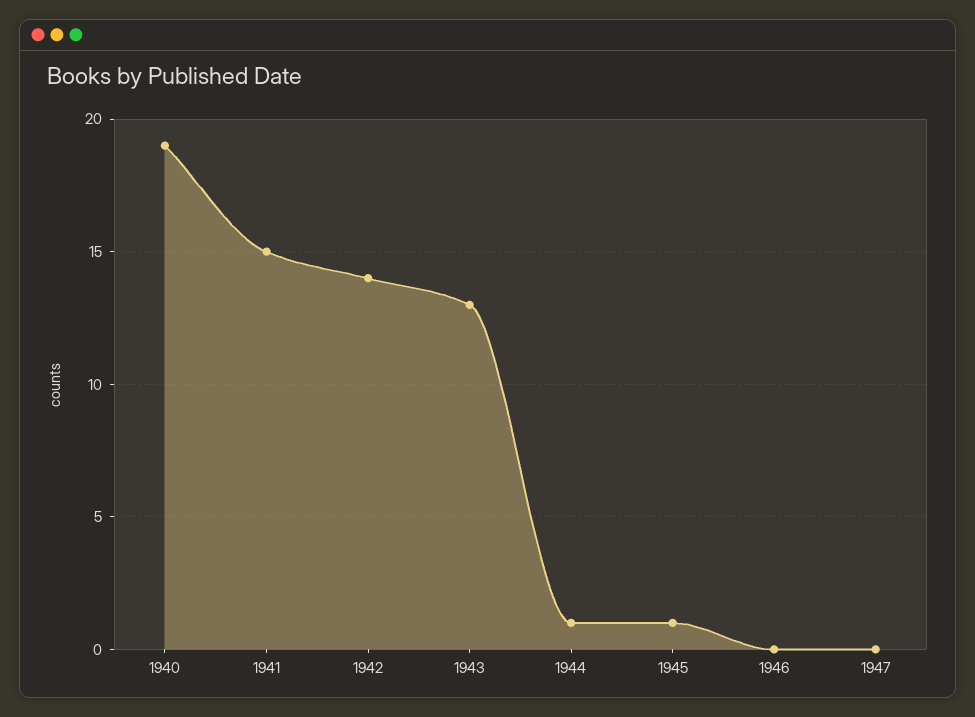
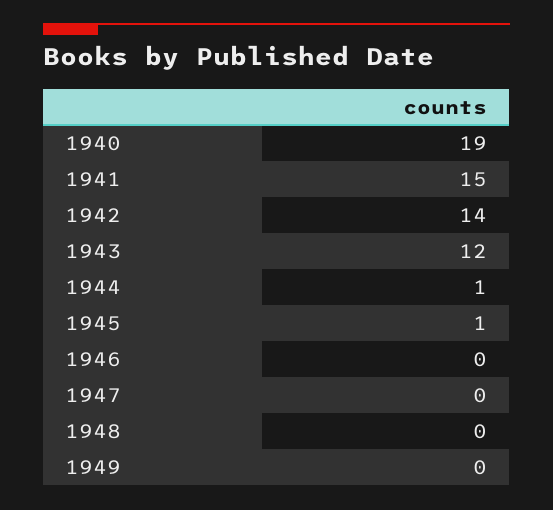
1943: 13 -> 12
1948: none -> 0
1949: none -> 0

